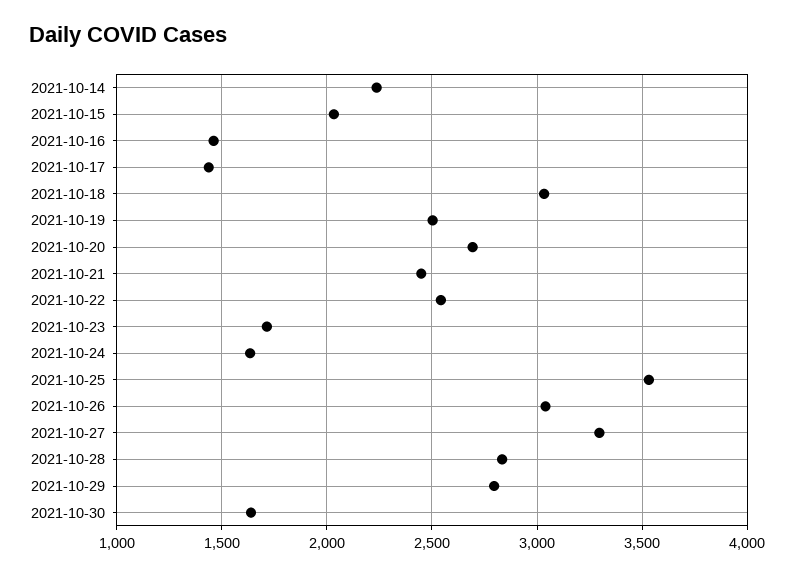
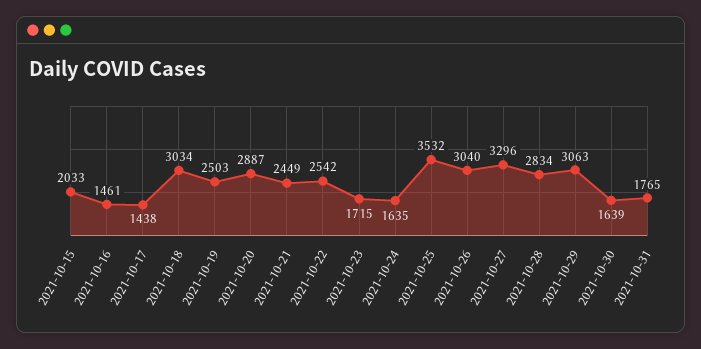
2021-10-14: 2250 -> none
2021-10-20: 2700 -> 2887
2021-10-29: 2800 -> 3063
2021-10-31: none -> 1765

